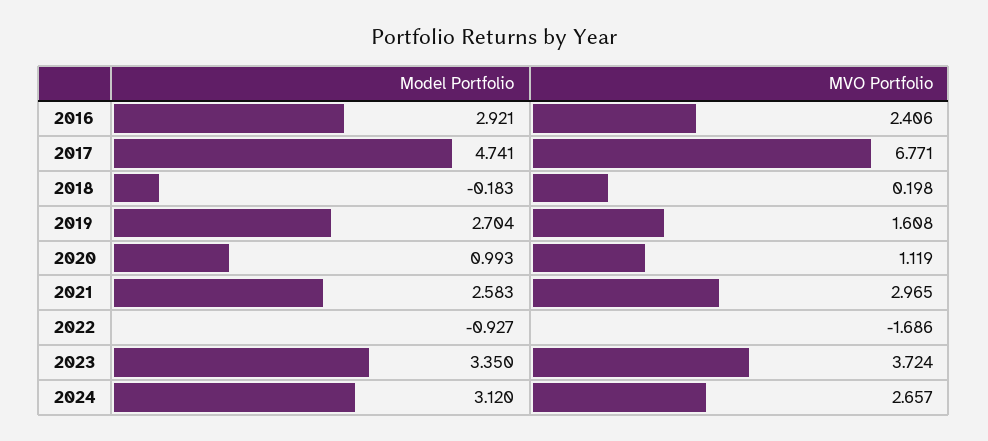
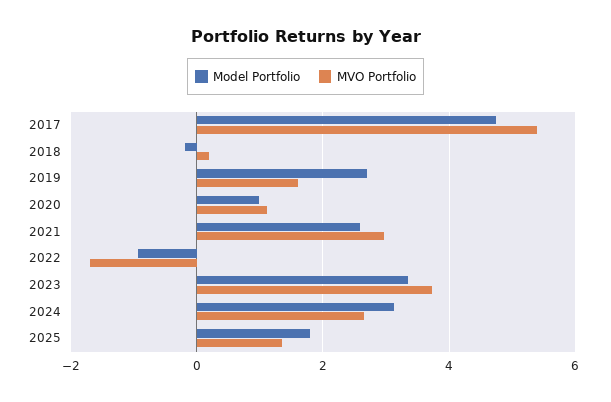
Model Portfolio, 2016: 2.921 -> none
MVO Portfolio, 2016: 2.406 -> none
MVO Portfolio, 2017: 6.771 -> 5.4
Model Portfolio, 2025: none -> 1.8
MVO Portfolio, 2025: none -> 1.4

